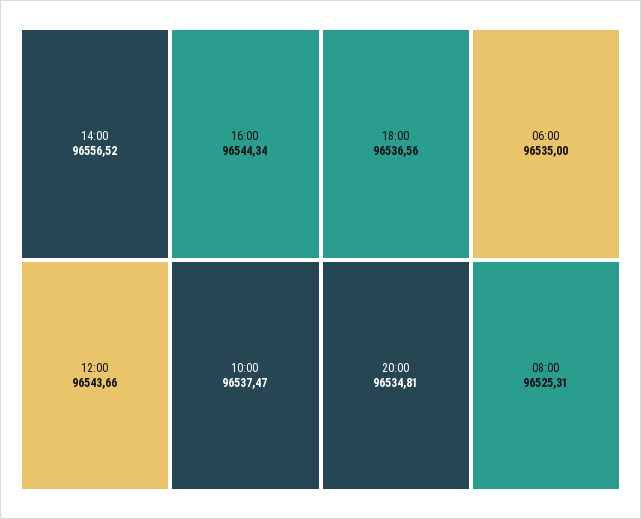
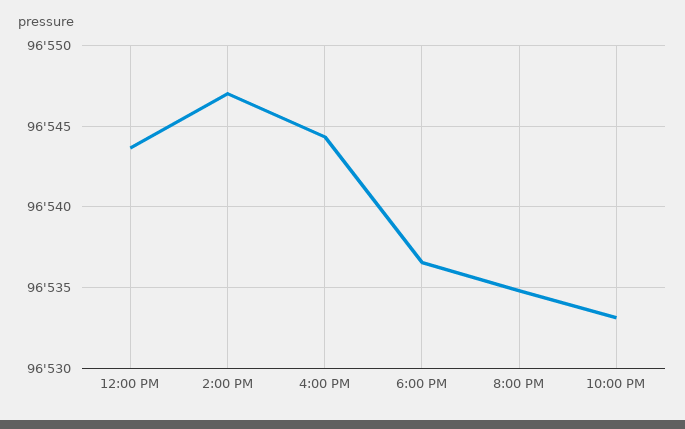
14:00: 96556.52 -> 96547
10:00: 96537.47 -> none
06:00: 96535 -> none
08:00: 96525.31 -> none
10:00 PM: none -> 96533

